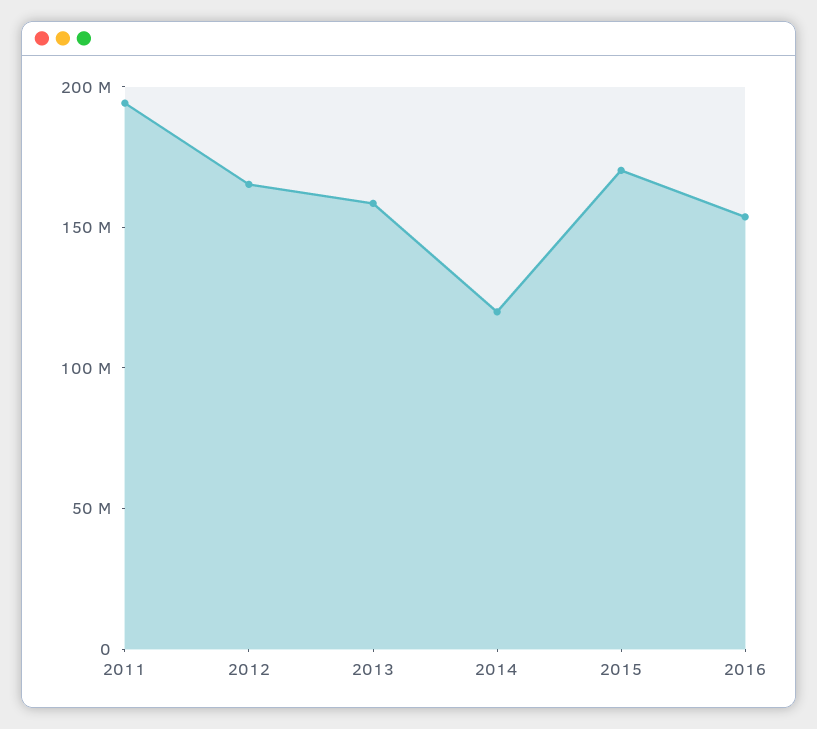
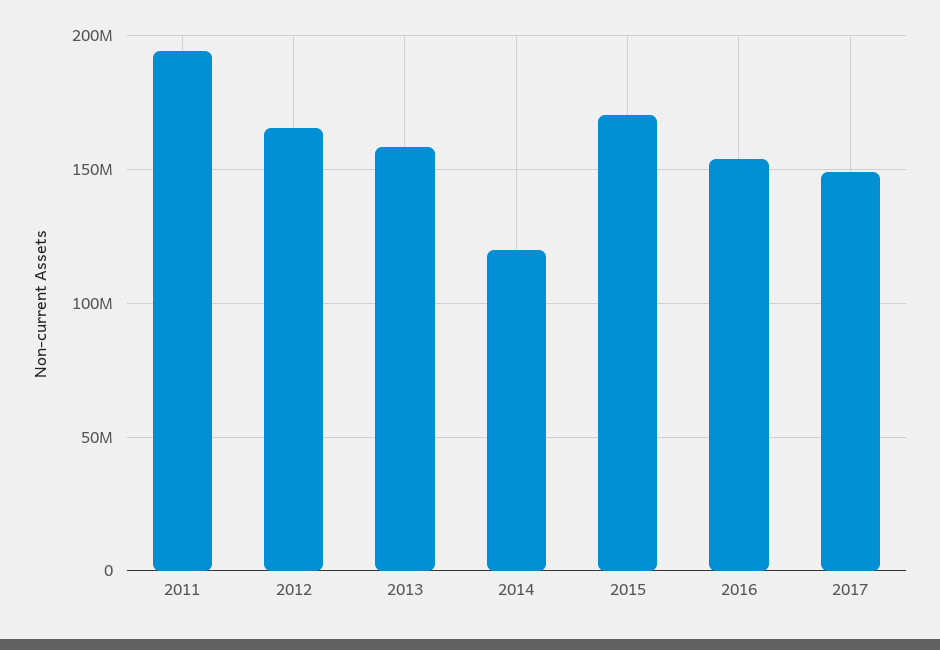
2017: none -> 150000000

